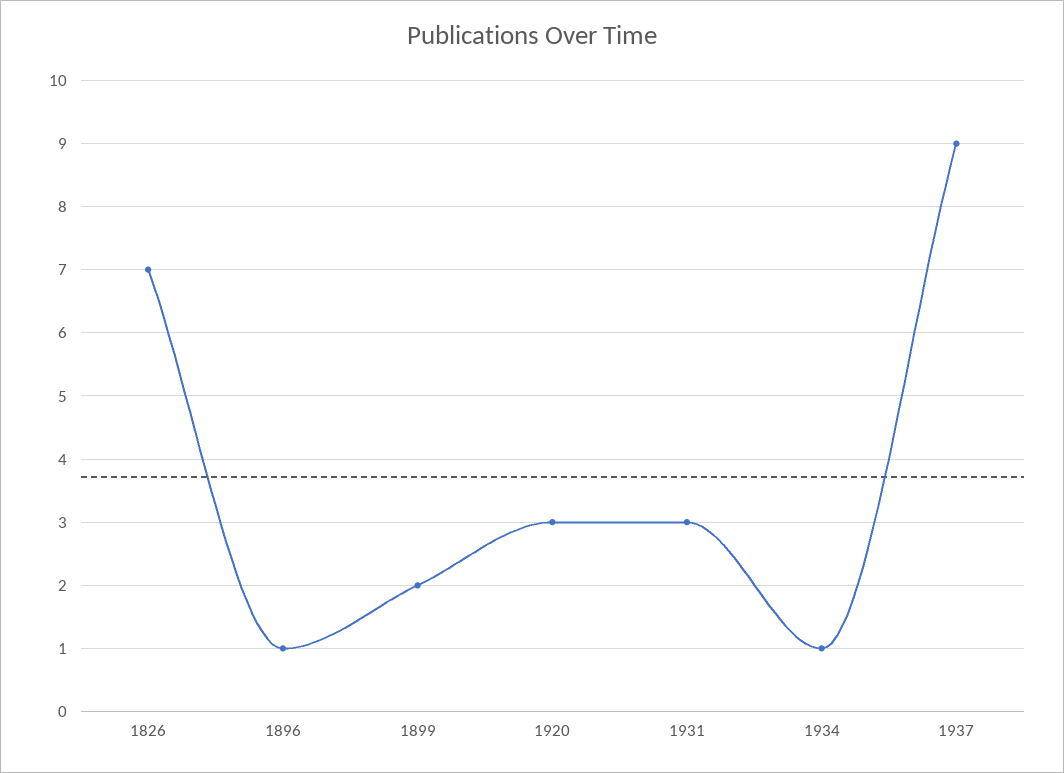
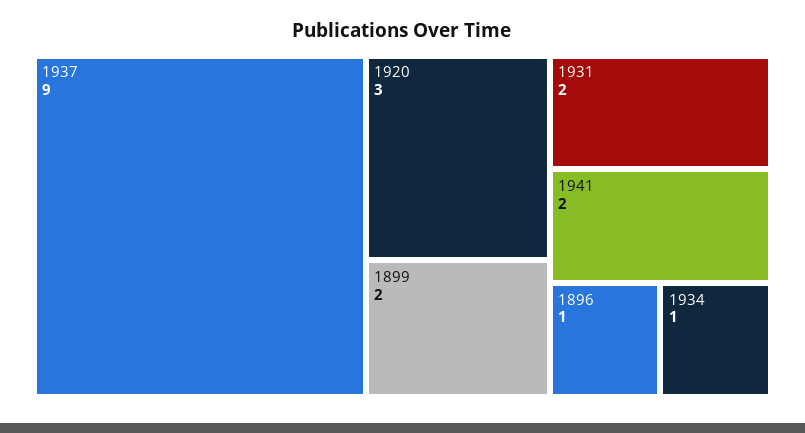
1826: 7 -> none
1931: 3 -> 2
1941: none -> 2

